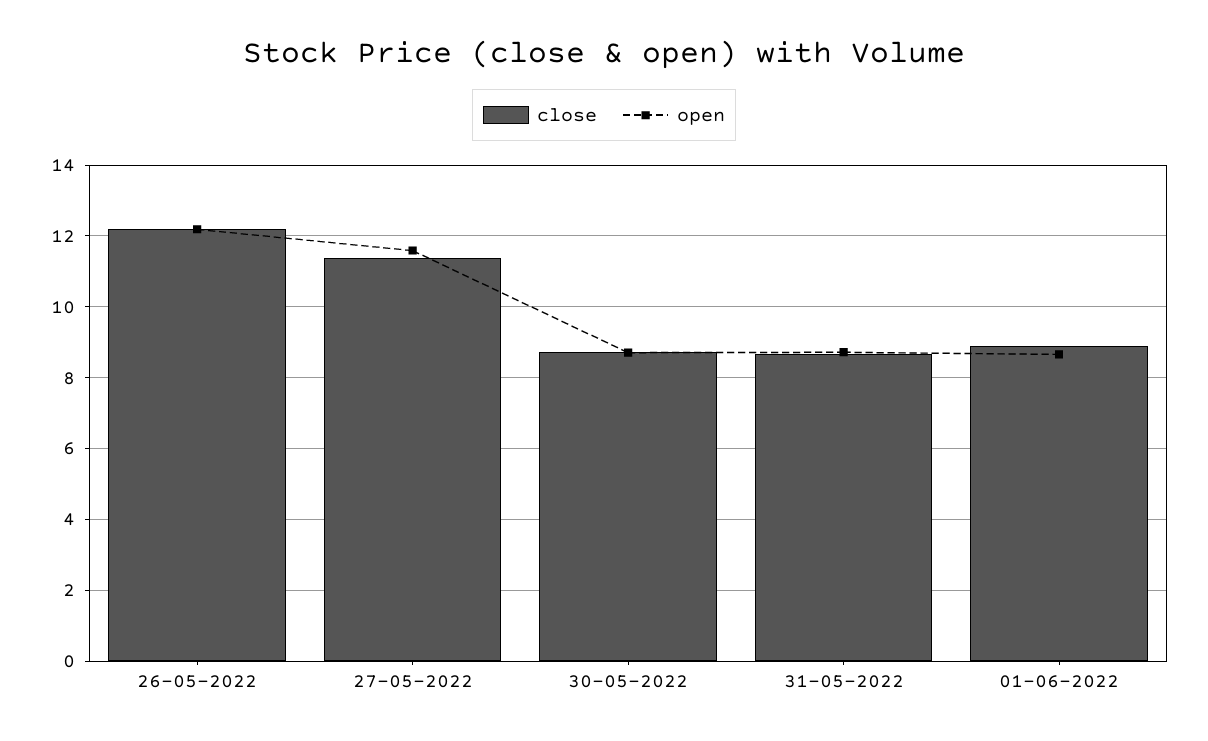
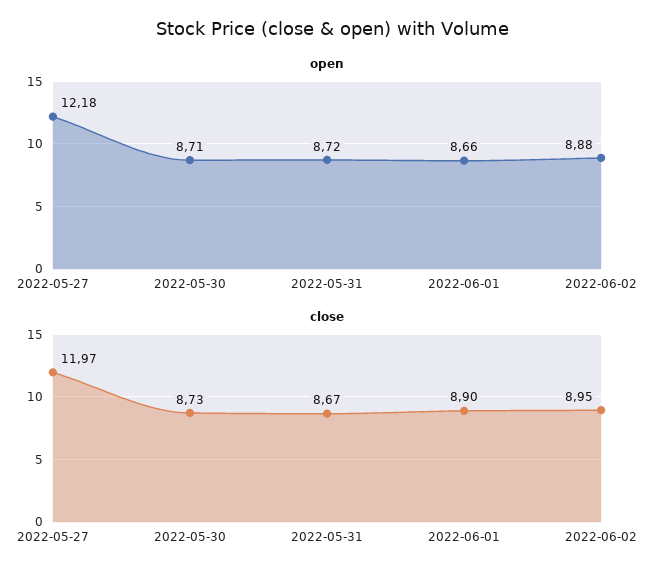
close, 26-05-2022: 12.2 -> none
open, 26-05-2022: 12.2 -> none
close, 27-05-2022: 11.4 -> 11.97
open, 27-05-2022: 11.6 -> 12.18
open, 2022-06-02: none -> 8.88
close, 2022-06-02: none -> 8.95

